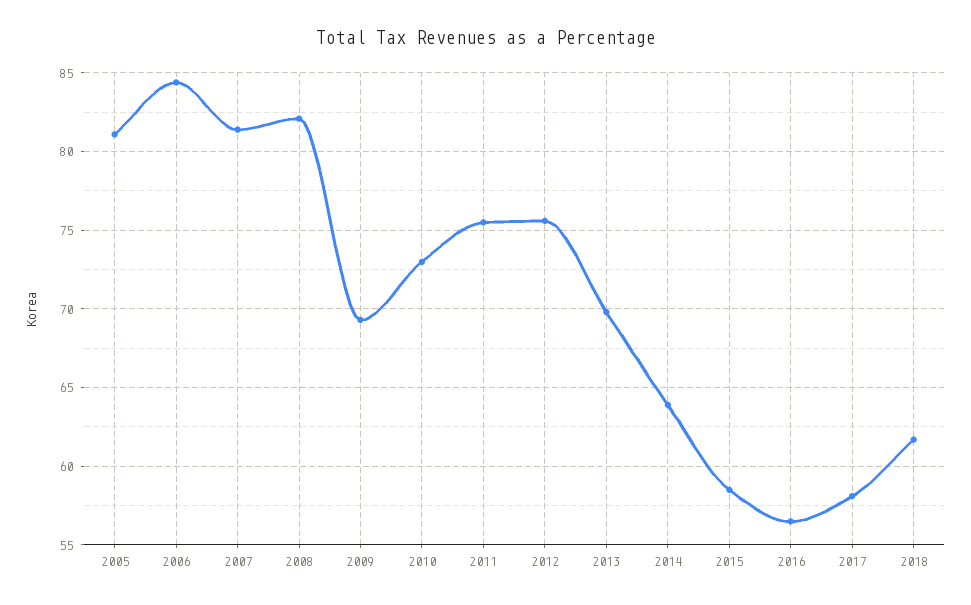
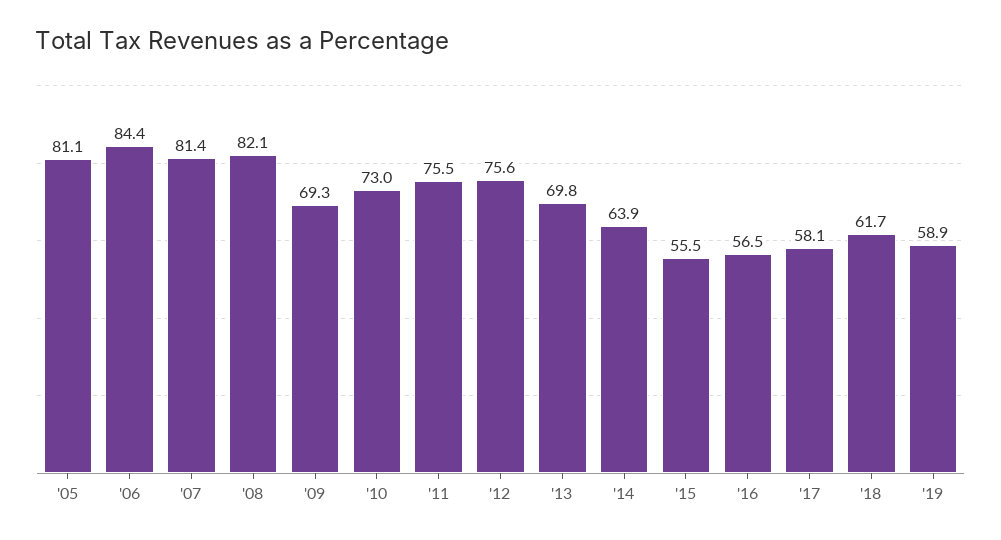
2015: 58.5 -> 55.5
'19: none -> 58.9

